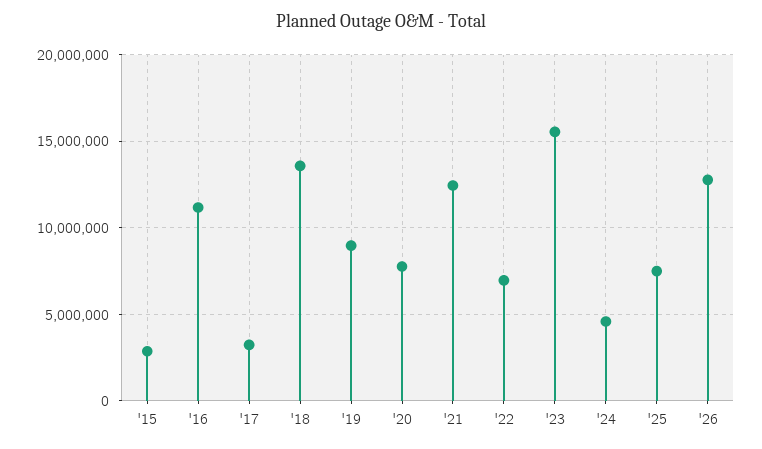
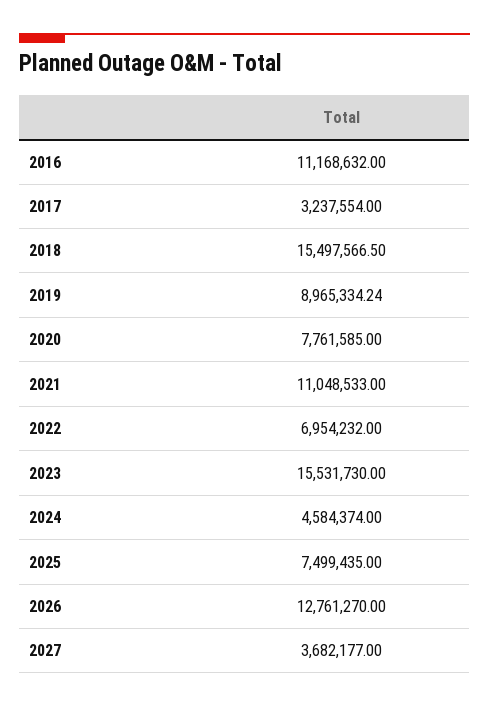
'15: 3000000 -> none
'18: 13500000 -> 15497566.5
'21: 12500000 -> 11048533
2027: none -> 3682177

